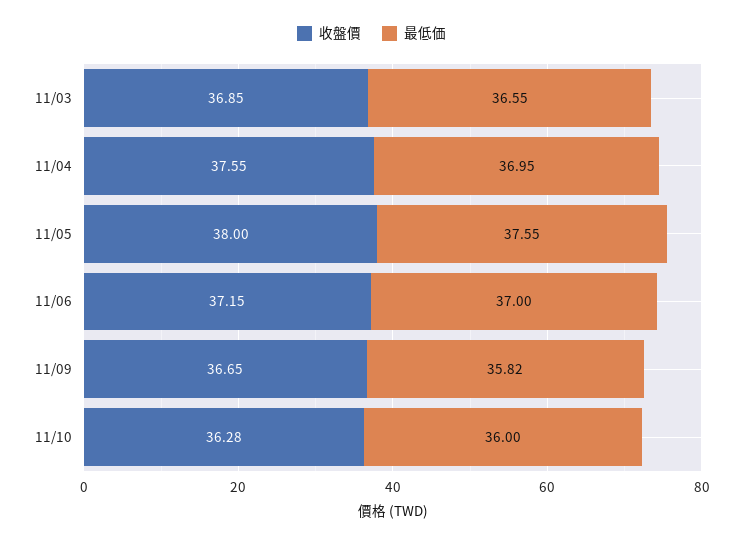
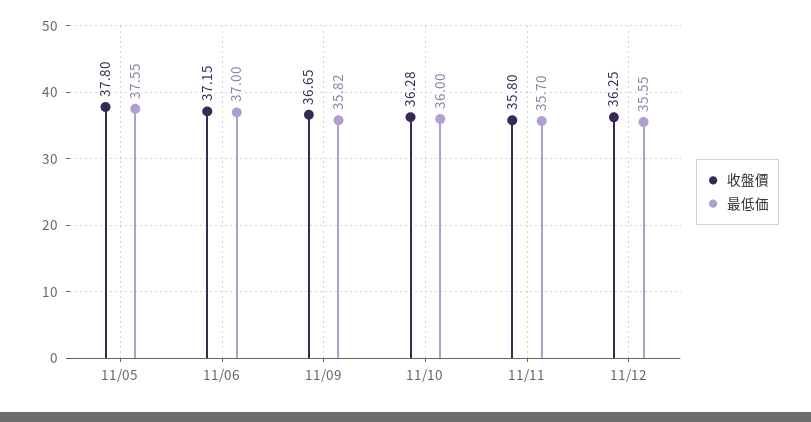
收盤價, 11/03: 36.85 -> none
最低価, 11/03: 36.55 -> none
收盤價, 11/04: 37.55 -> none
最低価, 11/04: 36.95 -> none
收盤價, 11/05: 38 -> 37.8
收盤價, 11/11: none -> 35.8
最低価, 11/11: none -> 35.7
收盤價, 11/12: none -> 36.25
最低価, 11/12: none -> 35.55

